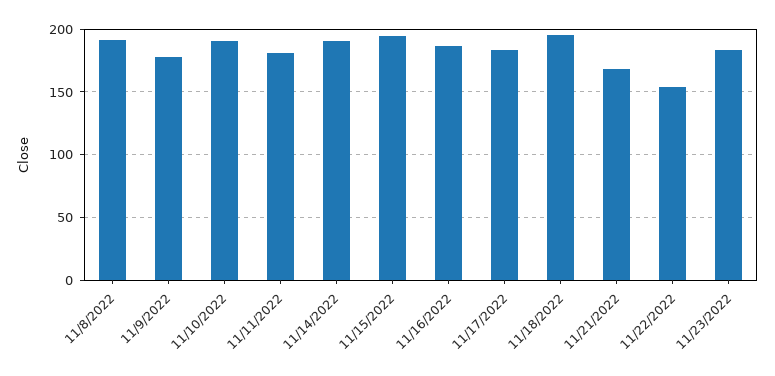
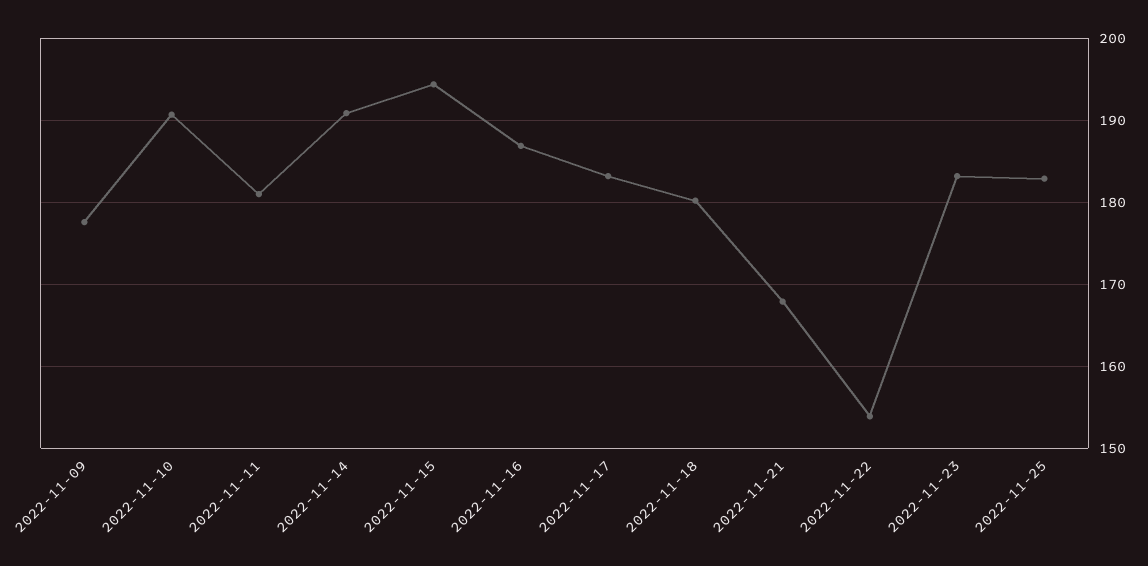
11/8/2022: 190 -> none
11/18/2022: 195 -> 180
2022-11-25: none -> 183

